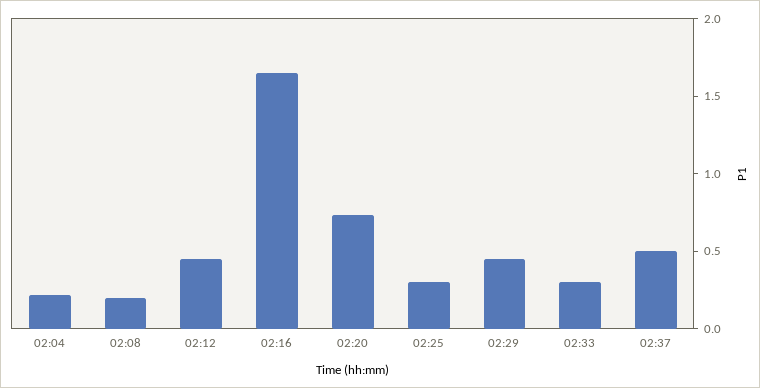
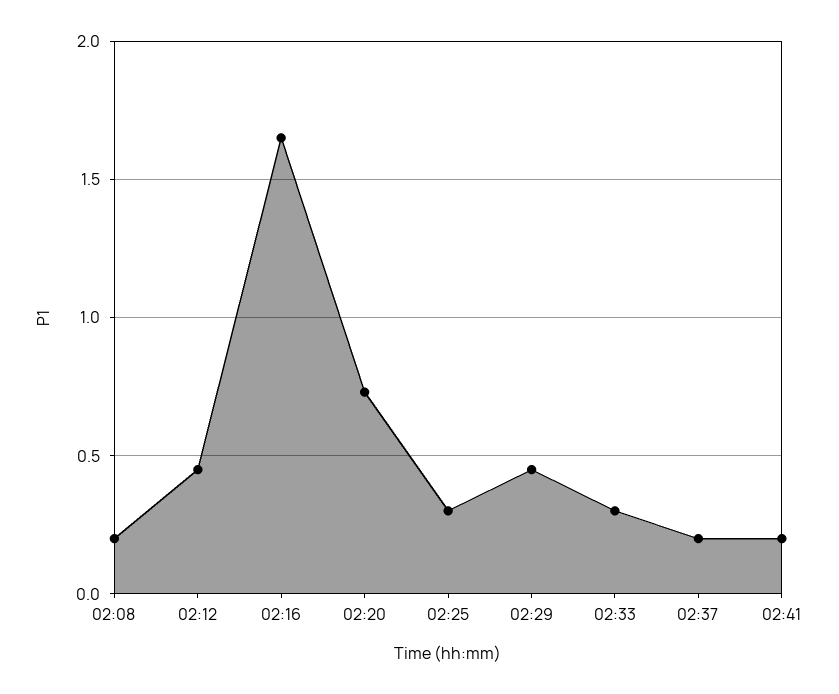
02:04: 0.2 -> none
02:37: 0.5 -> 0.2
02:41: none -> 0.2

